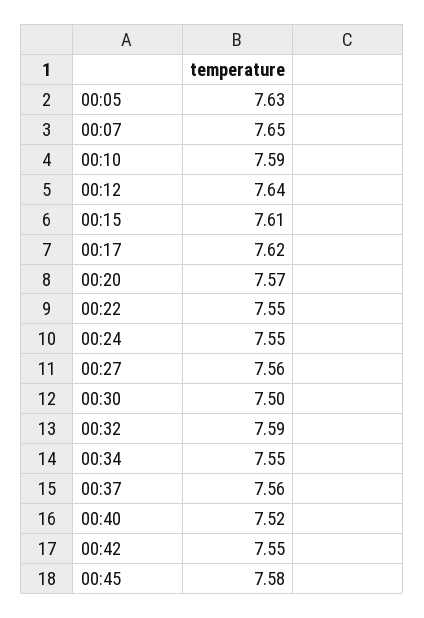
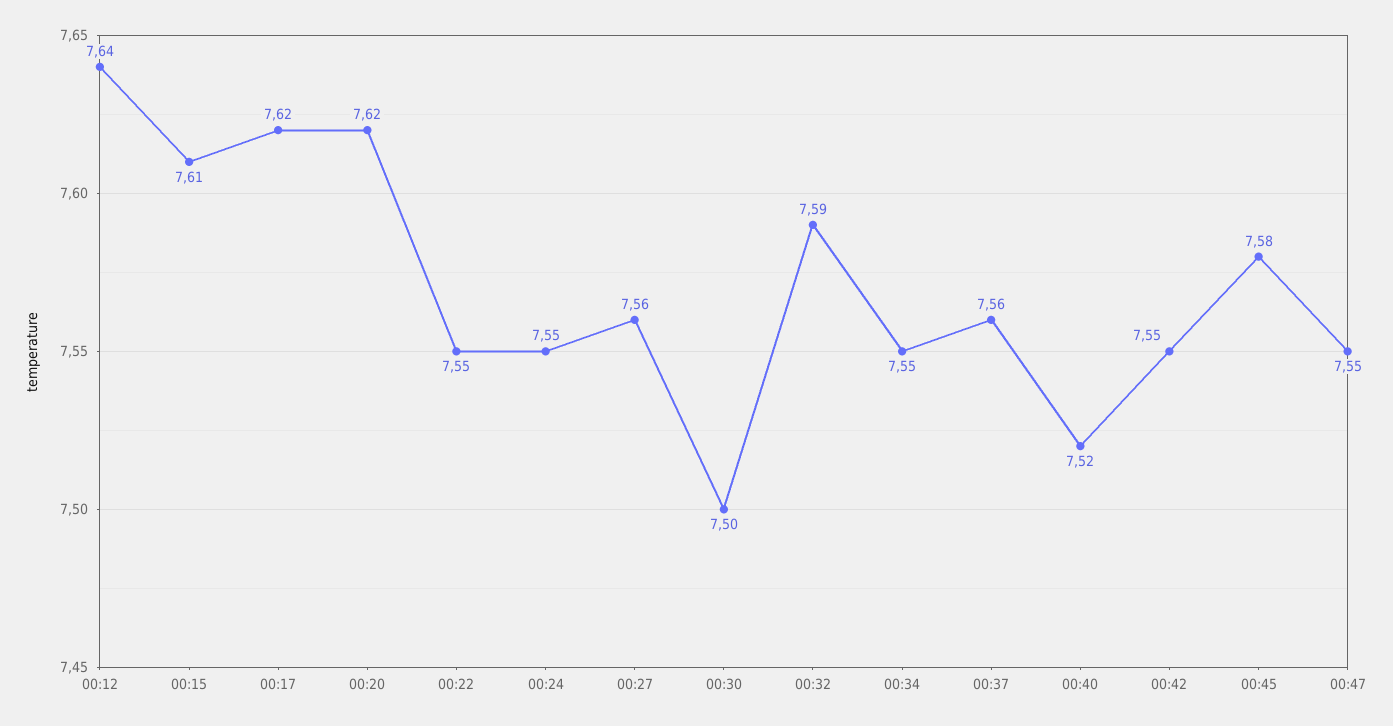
00:05: 7.63 -> none
00:07: 7.65 -> none
00:10: 7.59 -> none
00:20: 7.57 -> 7.62
00:47: none -> 7.55

